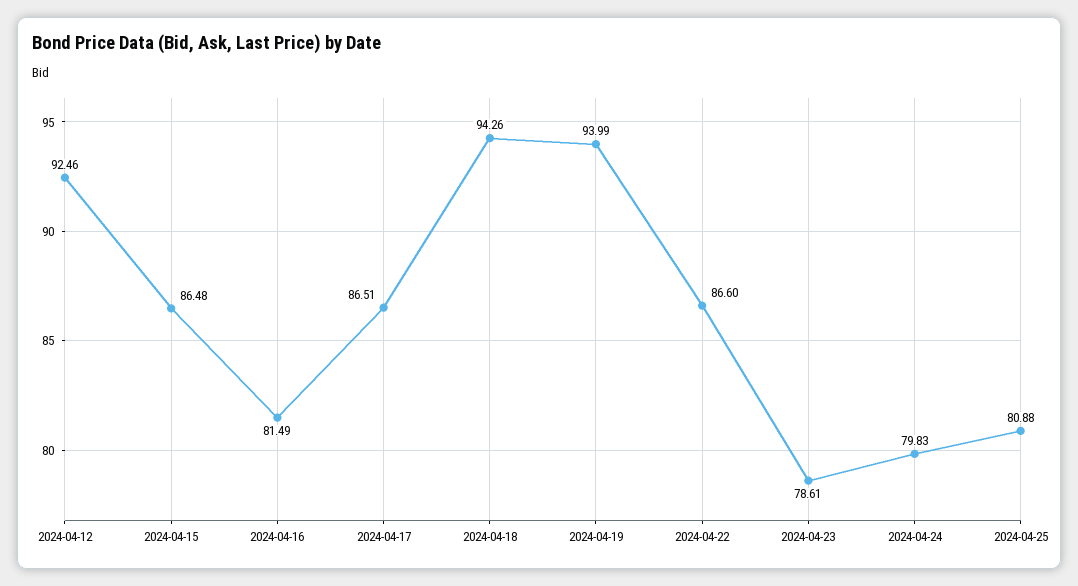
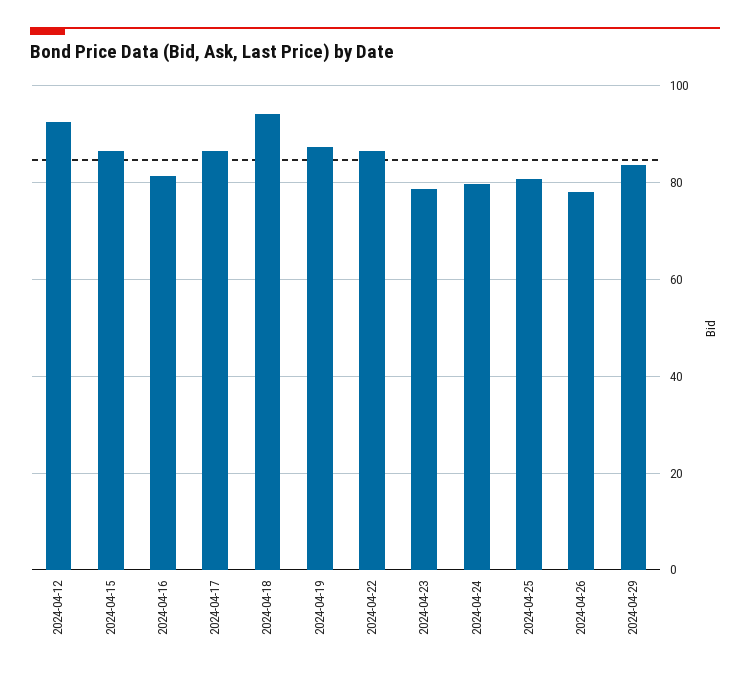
2024-04-19: 93.99 -> 88
2024-04-26: none -> 78
2024-04-29: none -> 84

